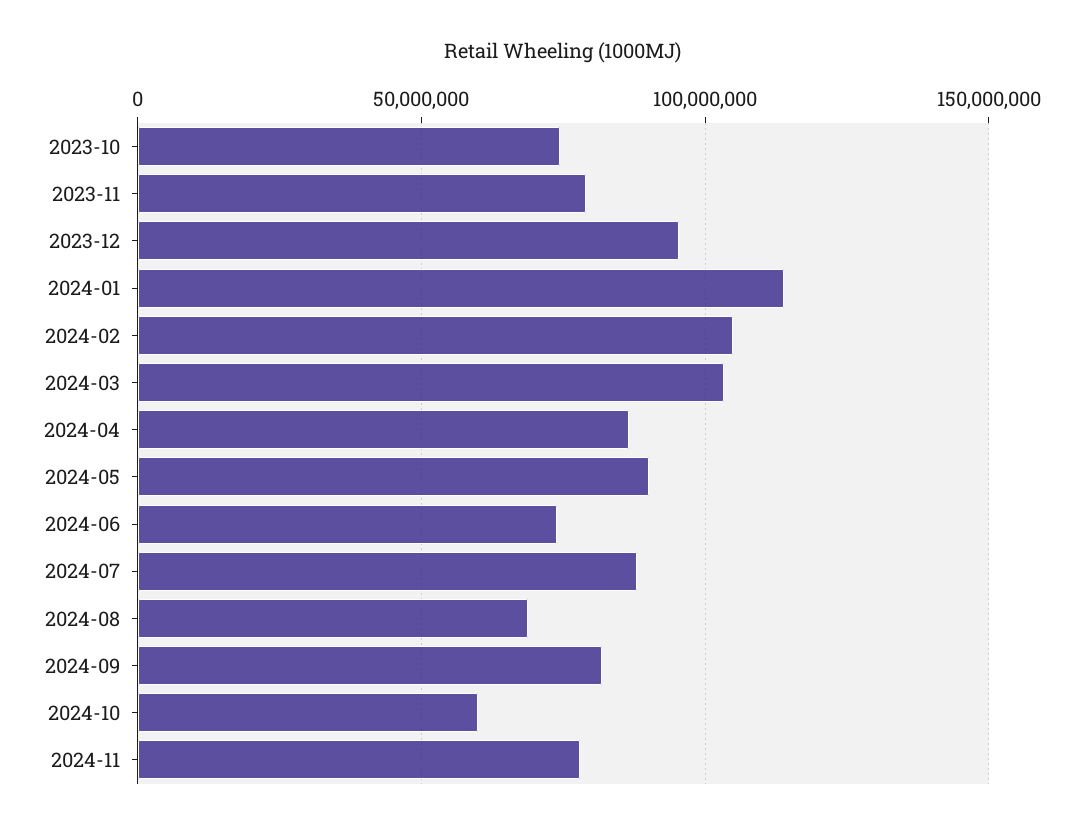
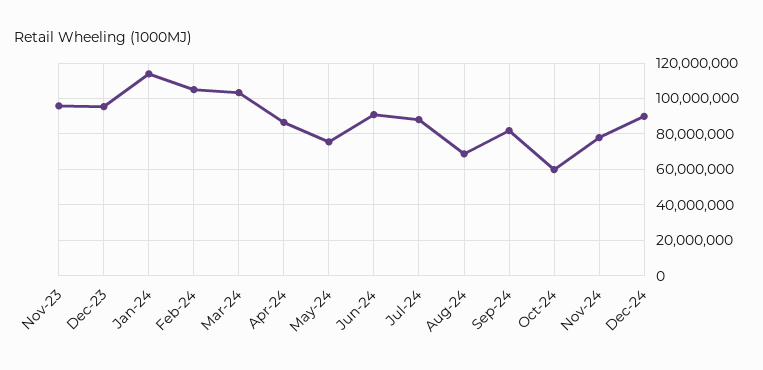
2023-10: 75000000 -> none
2023-11: 80000000 -> 95000000
2024-05: 90000000 -> 75000000
2024-06: 75000000 -> 90000000
Dec-24: none -> 90000000

